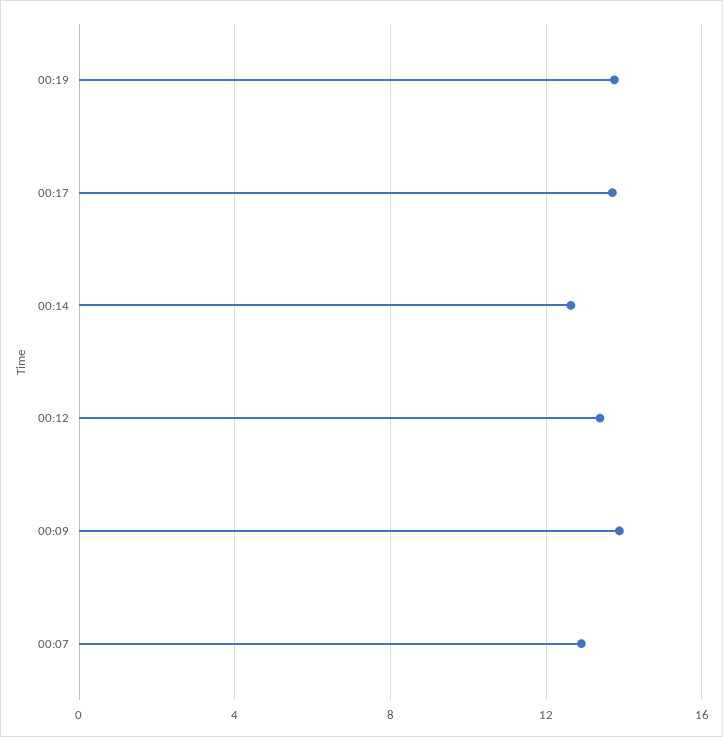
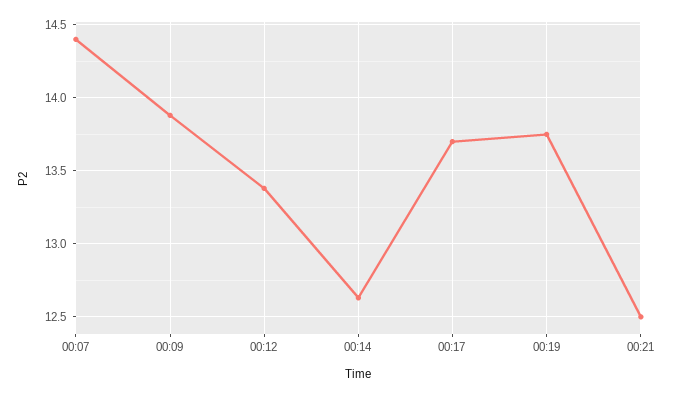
00:07: 13 -> 14.4
00:21: none -> 12.5

